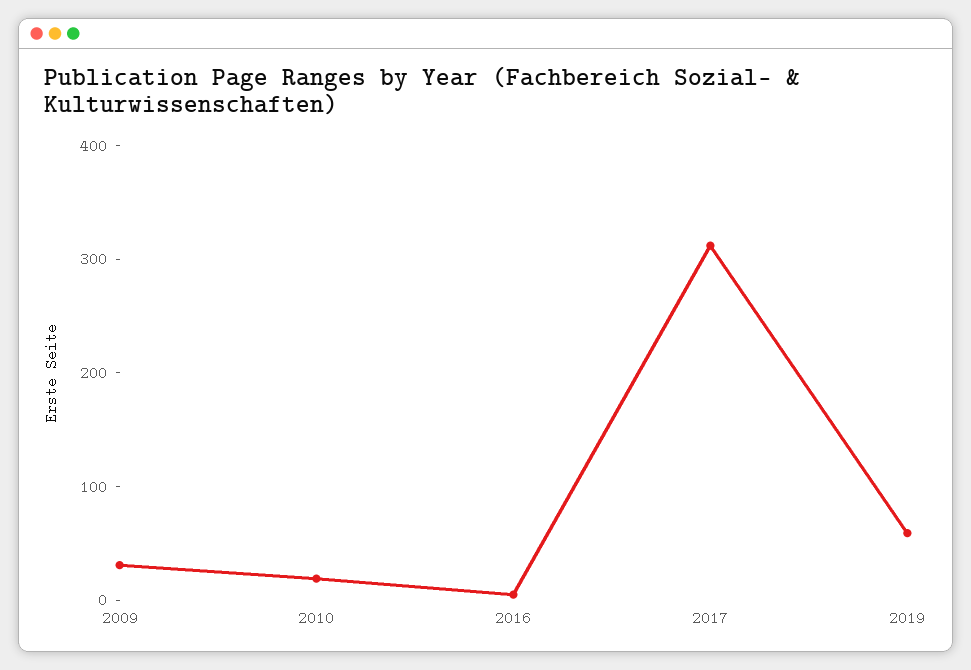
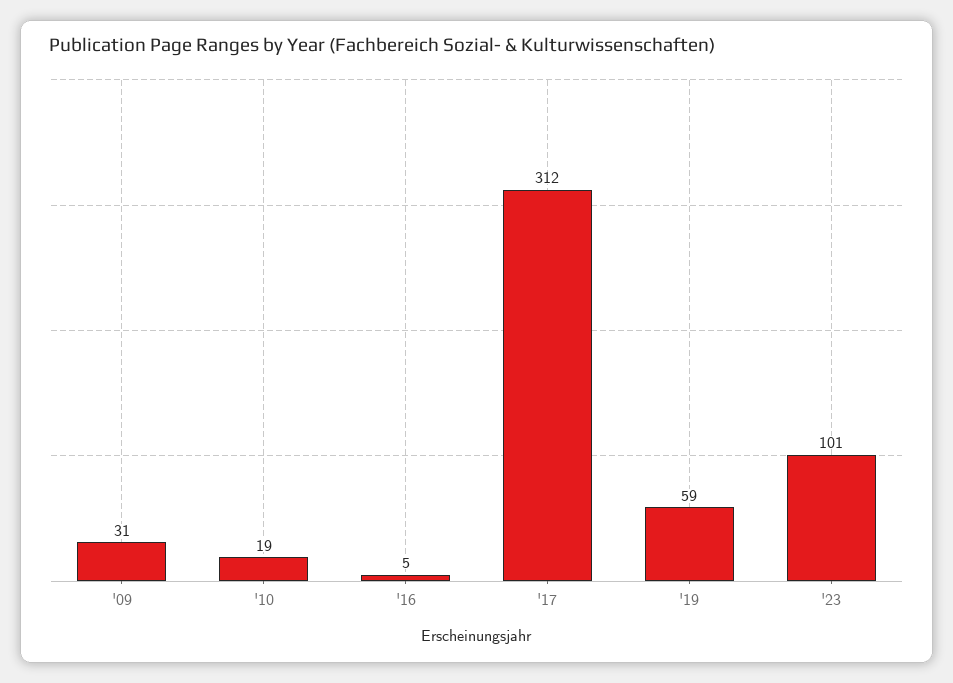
'23: none -> 101

